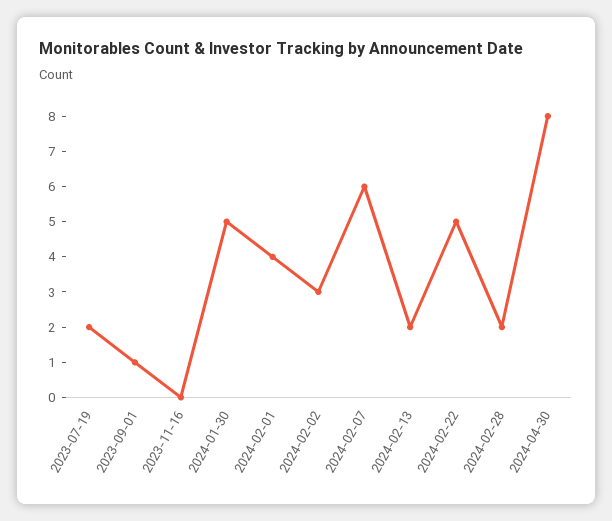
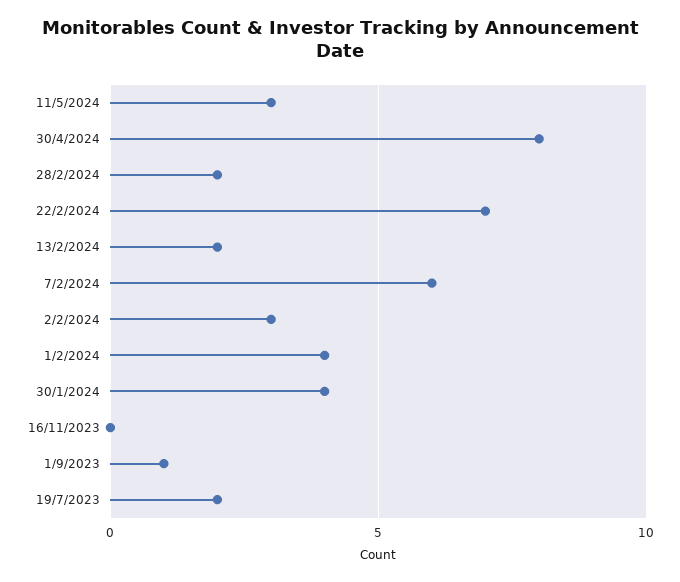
2024-01-30: 5 -> 4
2024-02-22: 5 -> 7
11/5/2024: none -> 3

